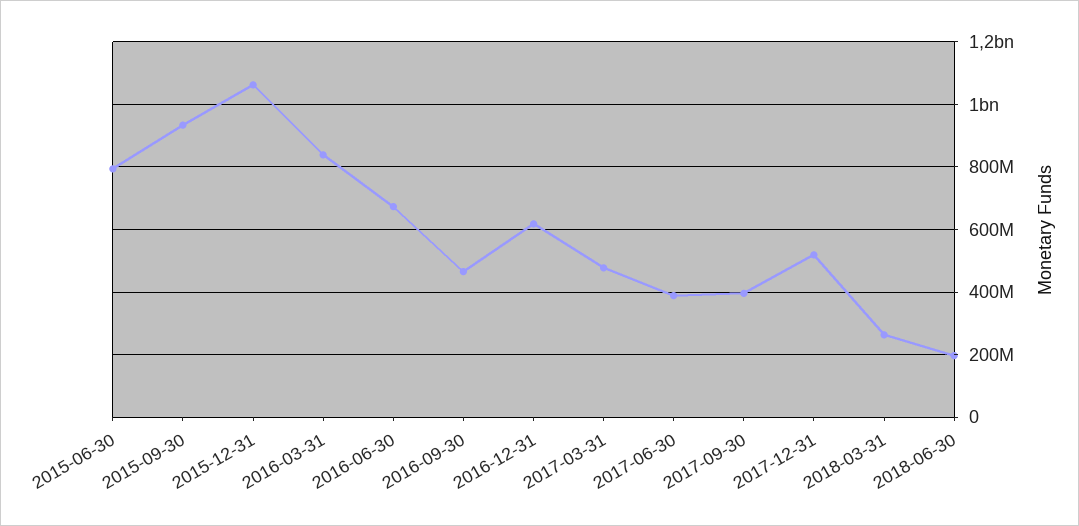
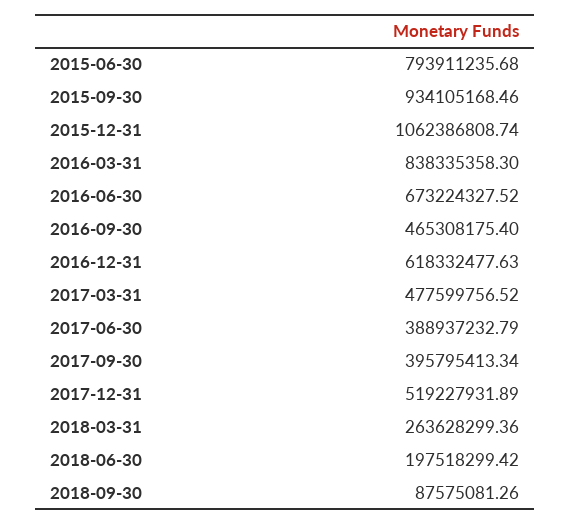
2018-09-30: none -> 87575081.26

